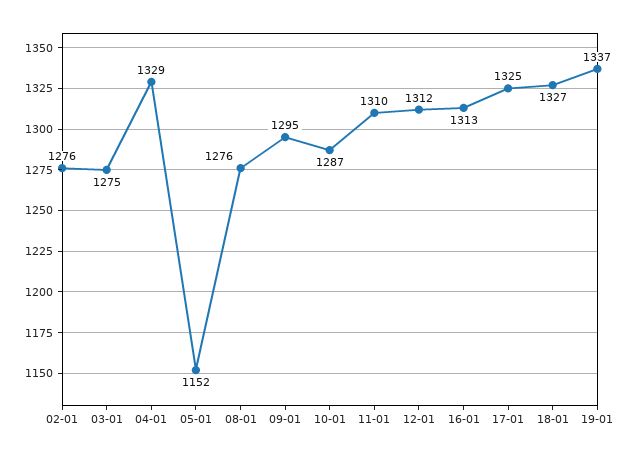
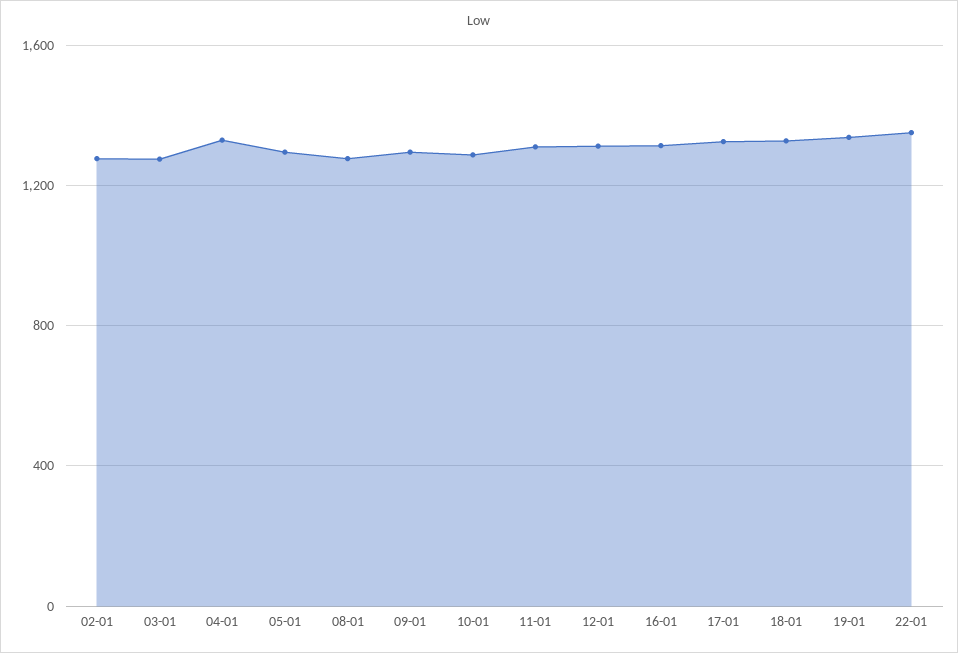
05-01: 1152 -> 1300
22-01: none -> 1350

